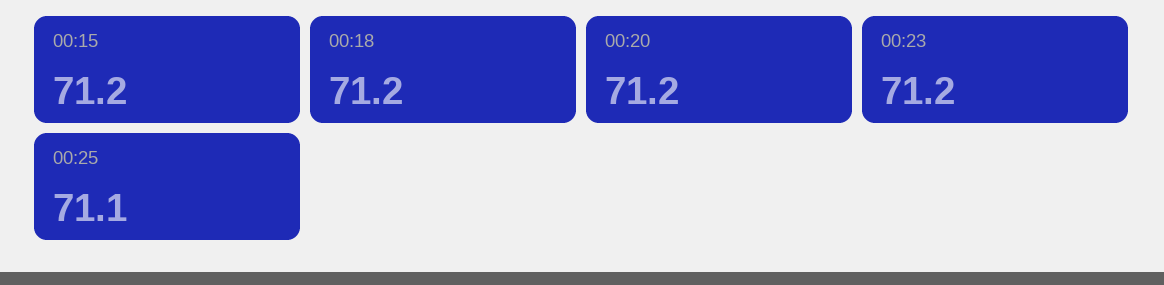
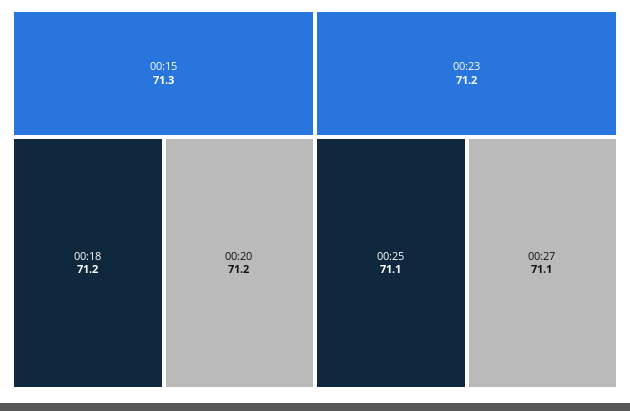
00:15: 71.2 -> 71.3
00:27: none -> 71.1

